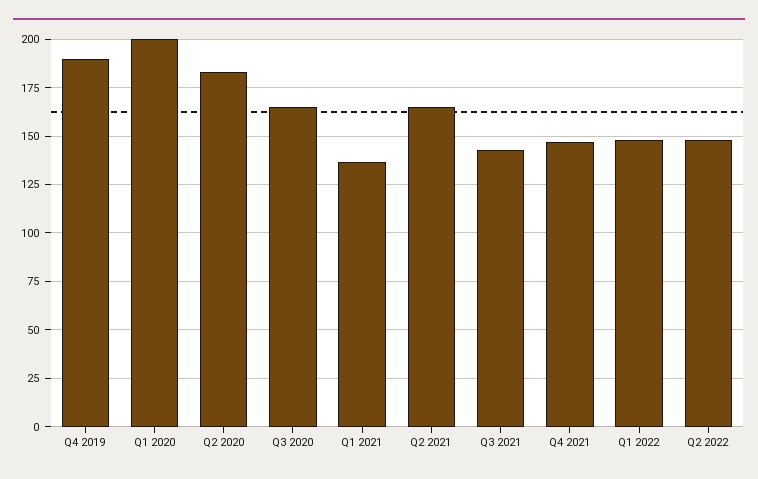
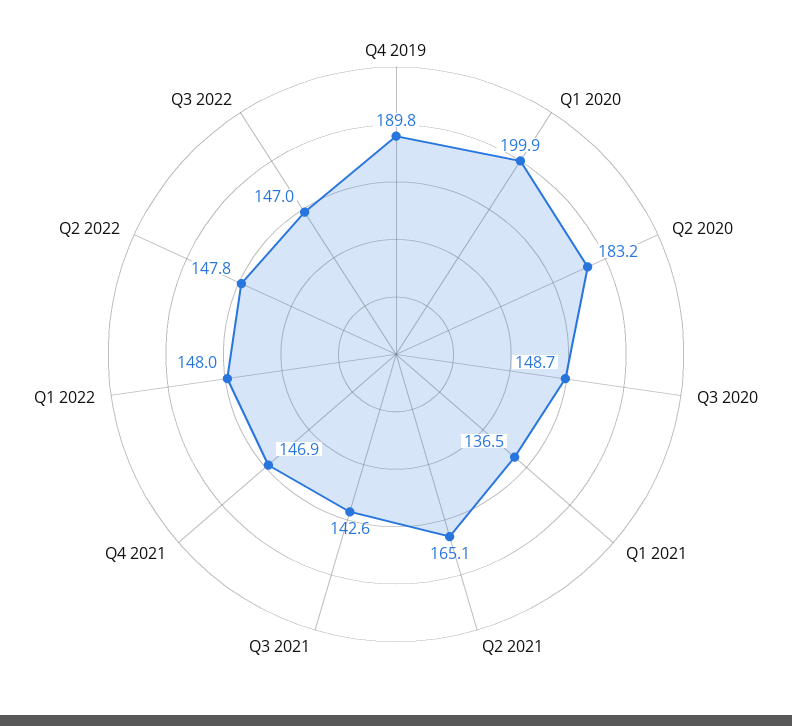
Q3 2020: 165 -> 148.7
Q3 2022: none -> 147

